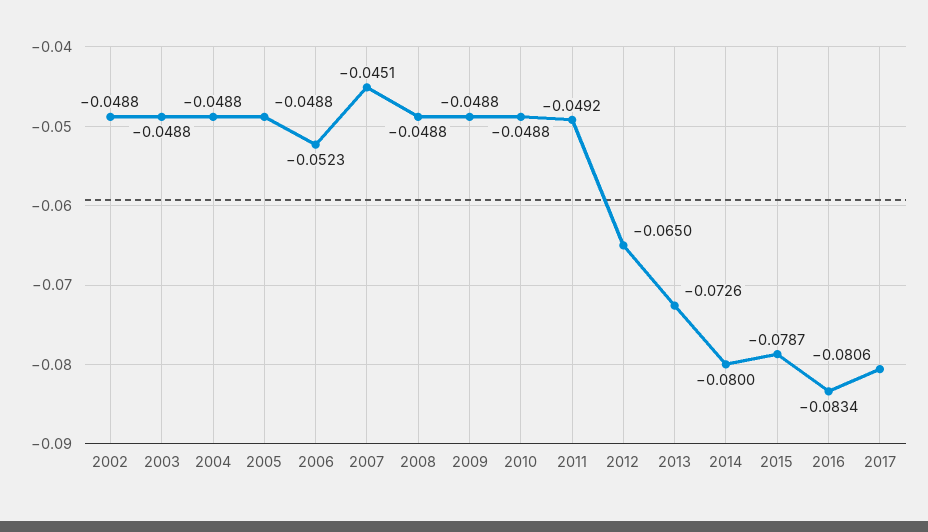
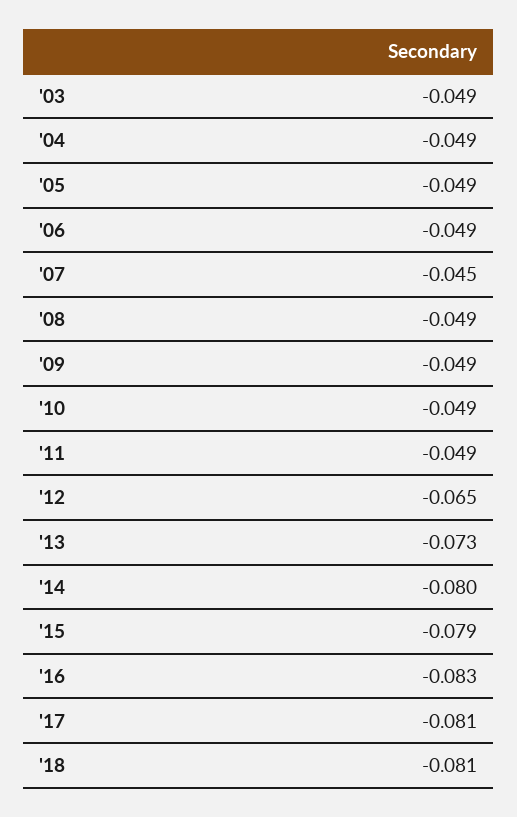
2002: -0.0488 -> none
2006: -0.0523 -> -0.049
'18: none -> -0.081

